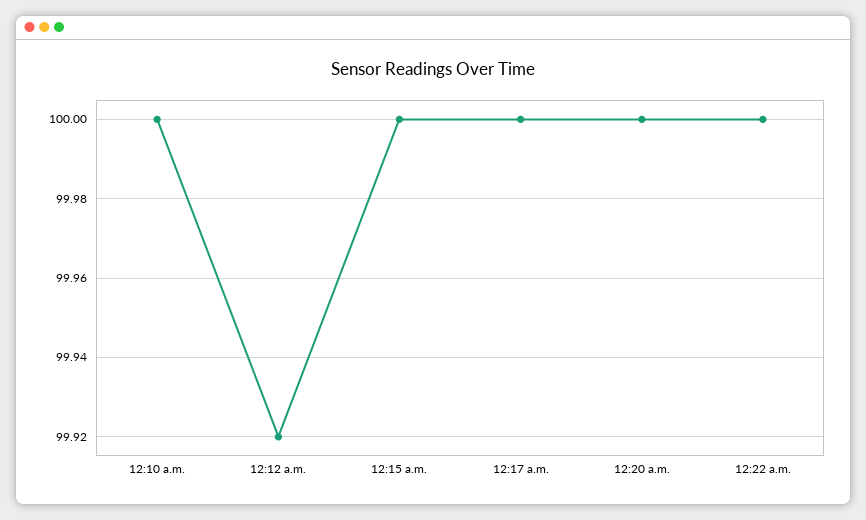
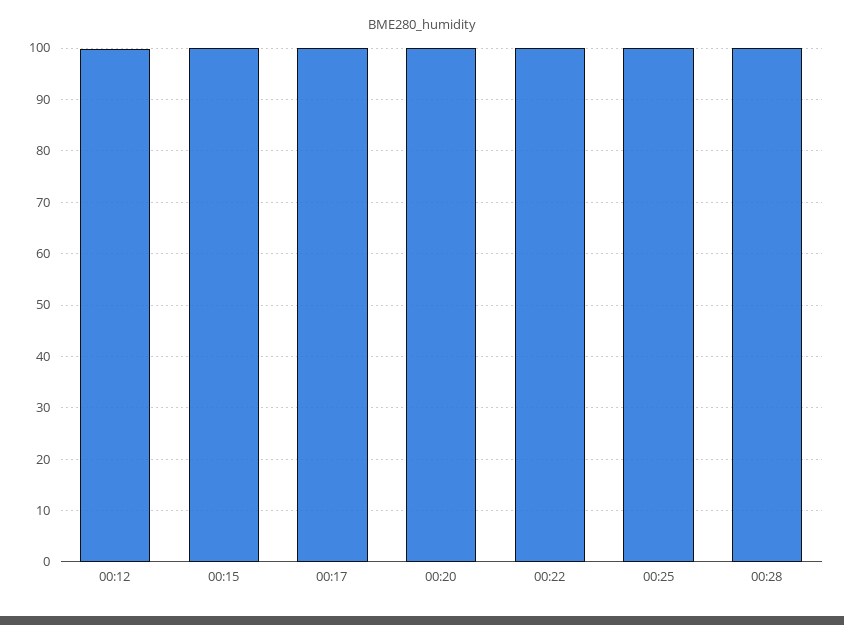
12:10 a.m.: 100 -> none
00:25: none -> 100
00:28: none -> 100

